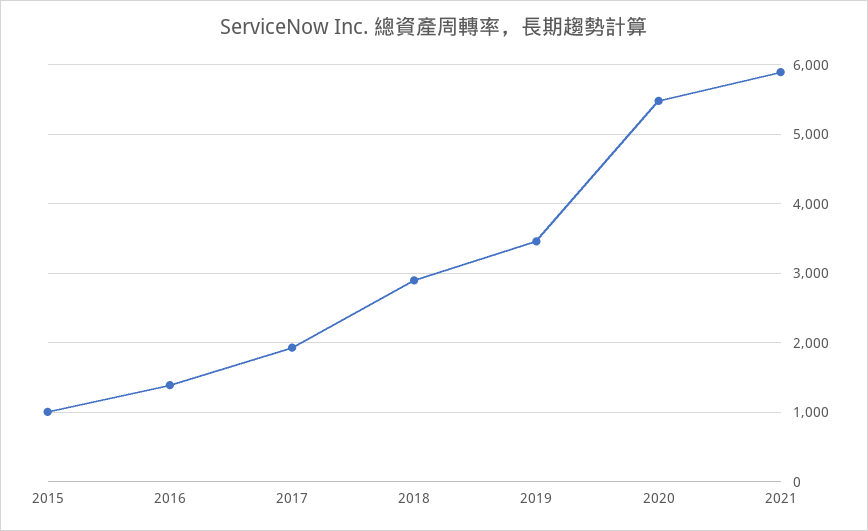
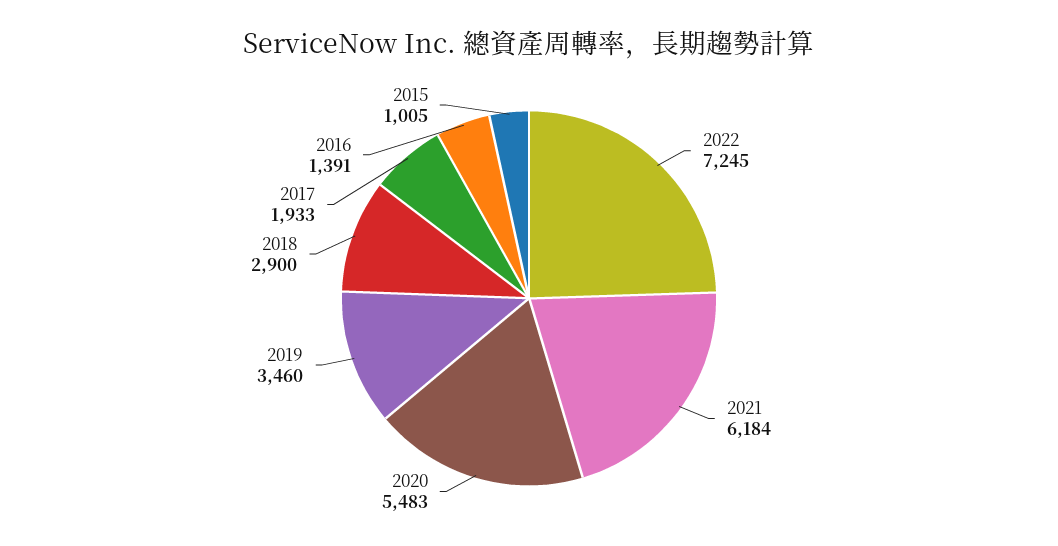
2021: 5900 -> 6184
2022: none -> 7245

